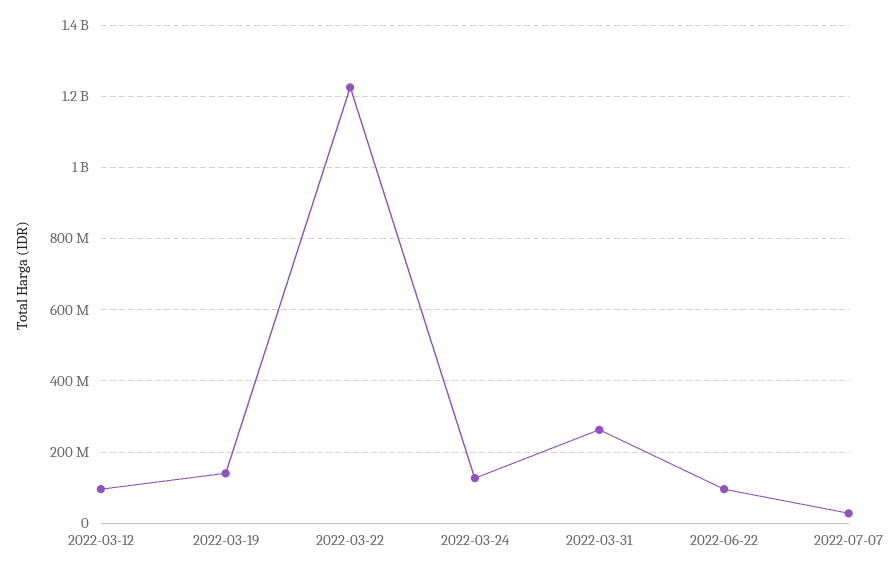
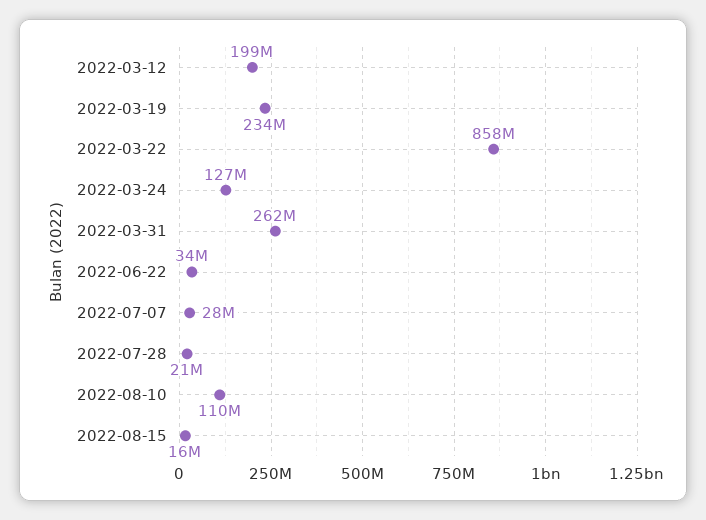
2022-03-12: 100000000 -> 199000000
2022-03-19: 140000000 -> 234000000
2022-03-22: 1220000000 -> 858000000
2022-06-22: 100000000 -> 34000000
2022-07-28: none -> 21000000
2022-08-10: none -> 110000000
2022-08-15: none -> 16000000

